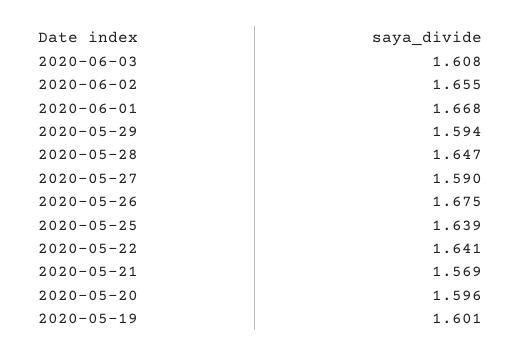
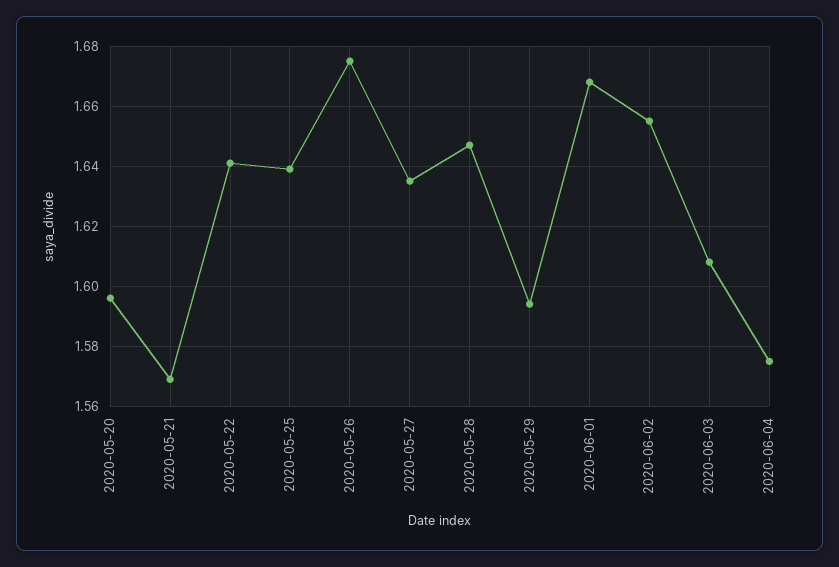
2020-05-27: 1.59 -> 1.635
2020-05-19: 1.601 -> none
2020-06-04: none -> 1.575

